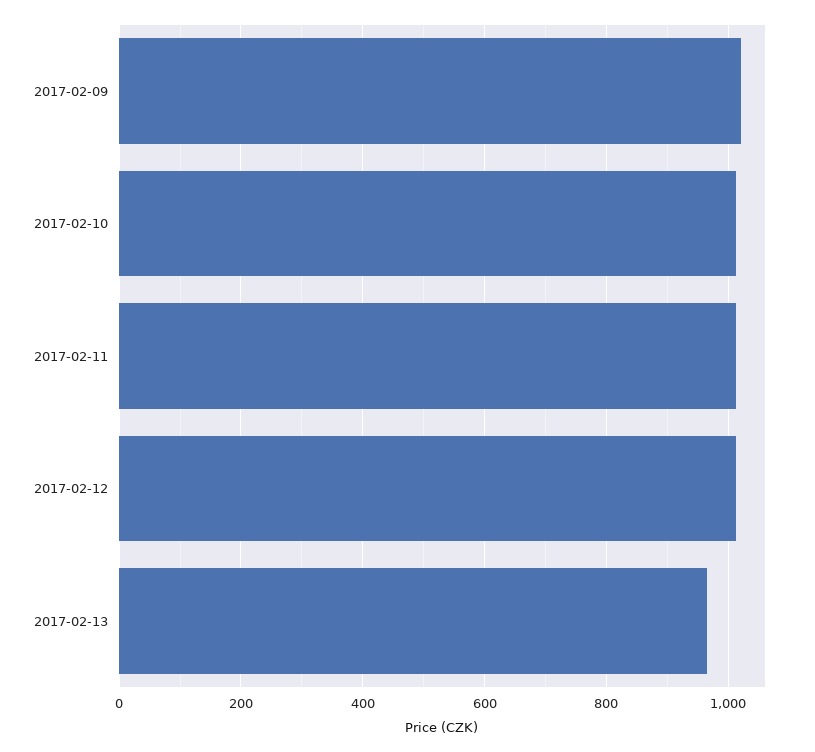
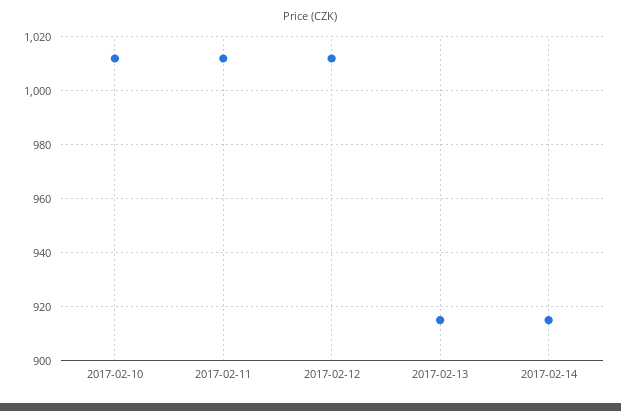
2017-02-09: 1020 -> none
2017-02-13: 960 -> 915
2017-02-14: none -> 915

